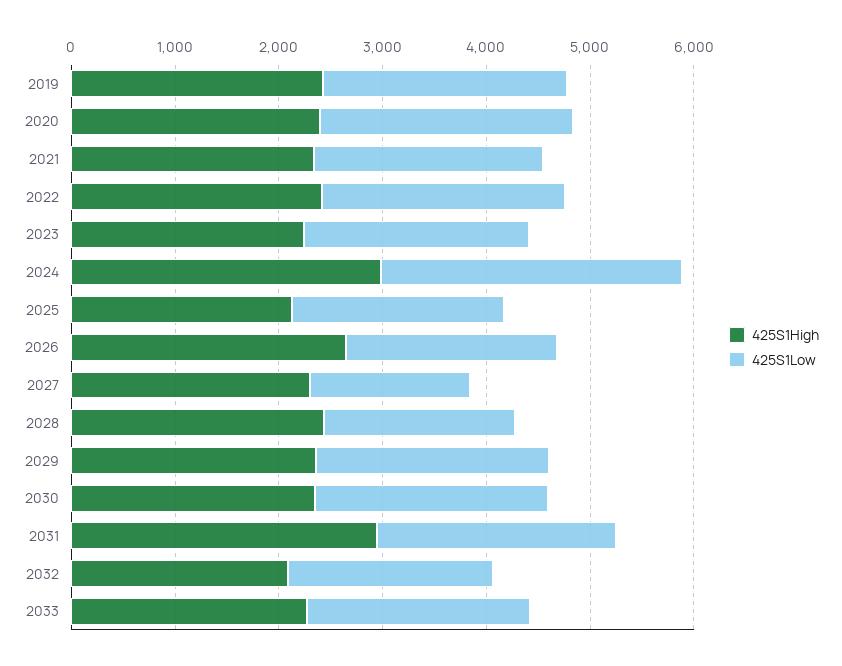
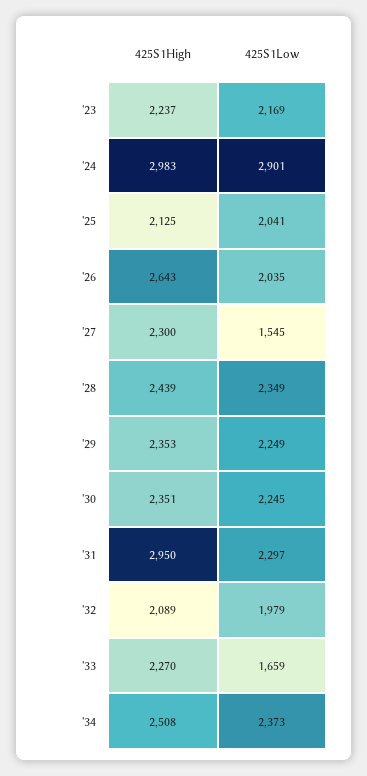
425S1High, 2019: 2400 -> none
425S1Low, 2019: 2400 -> none
425S1High, 2020: 2400 -> none
425S1Low, 2020: 2400 -> none
425S1High, 2021: 2400 -> none
425S1Low, 2021: 2200 -> none
425S1High, 2022: 2400 -> none
425S1Low, 2022: 2400 -> none
425S1Low, 2028: 1800 -> 2349
425S1Low, 2033: 2200 -> 1659
425S1High, '34: none -> 2508
425S1Low, '34: none -> 2373

